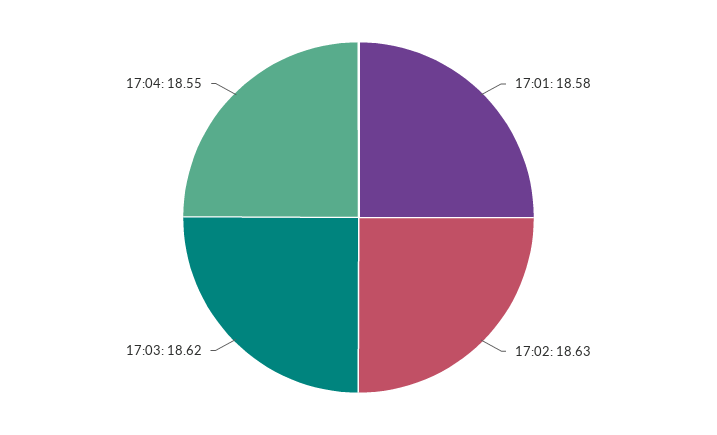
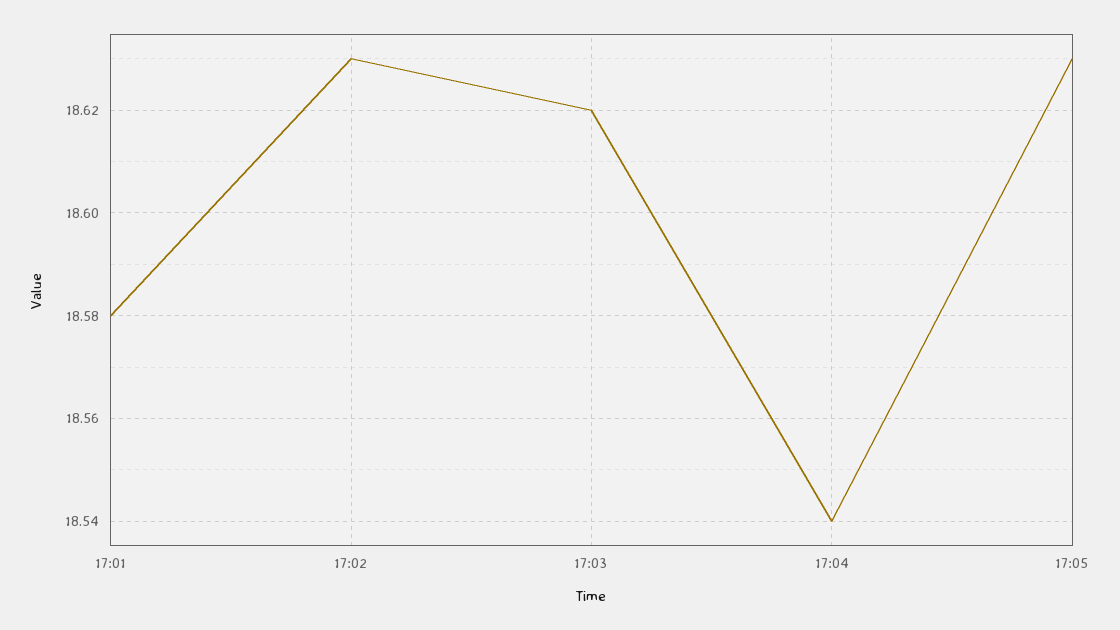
17:04: 18.55 -> 18.54
17:05: none -> 18.63

